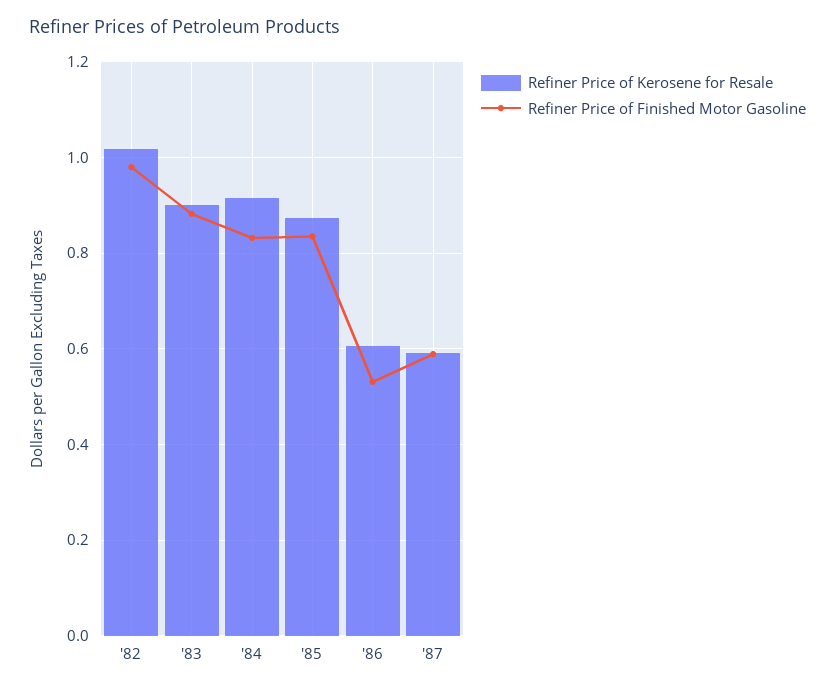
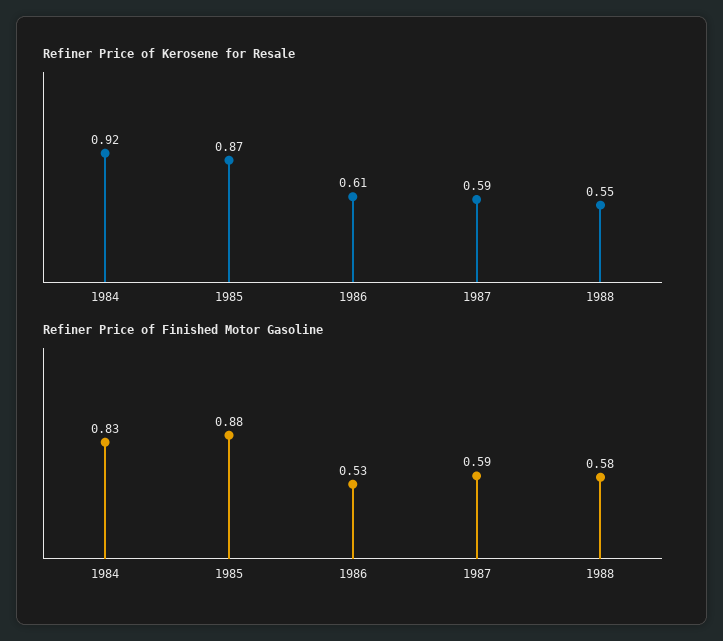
Refiner Price of Kerosene for Resale, '82: 1.02 -> none
Refiner Price of Finished Motor Gasoline, '82: 0.98 -> none
Refiner Price of Kerosene for Resale, '83: 0.9 -> none
Refiner Price of Finished Motor Gasoline, '83: 0.88 -> none
Refiner Price of Finished Motor Gasoline, '85: 0.84 -> 0.88
Refiner Price of Kerosene for Resale, 1988: none -> 0.55
Refiner Price of Finished Motor Gasoline, 1988: none -> 0.58

